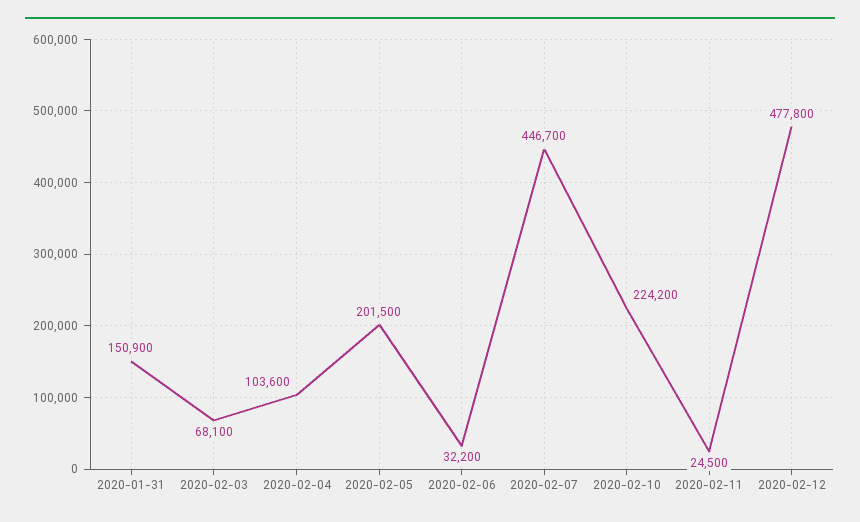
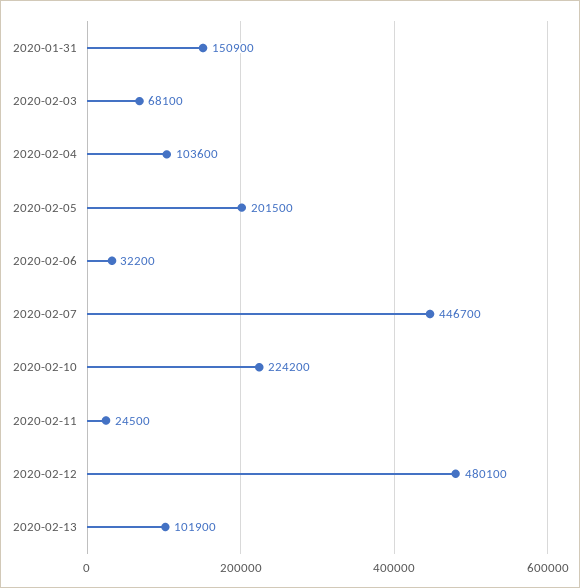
2020-02-12: 477800 -> 480100
2020-02-13: none -> 101900

